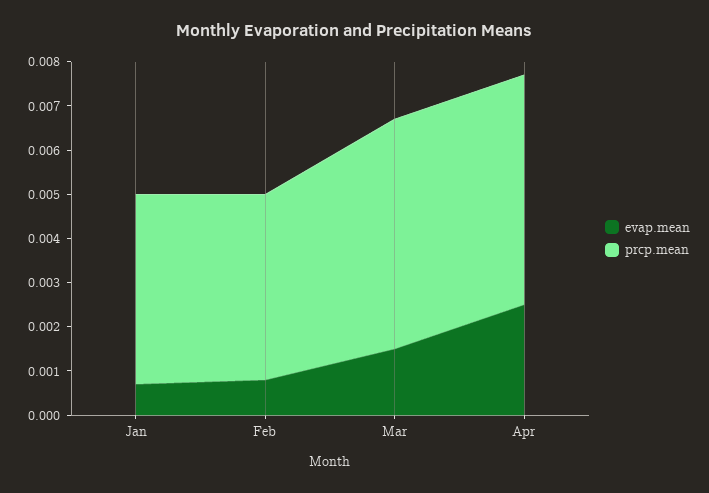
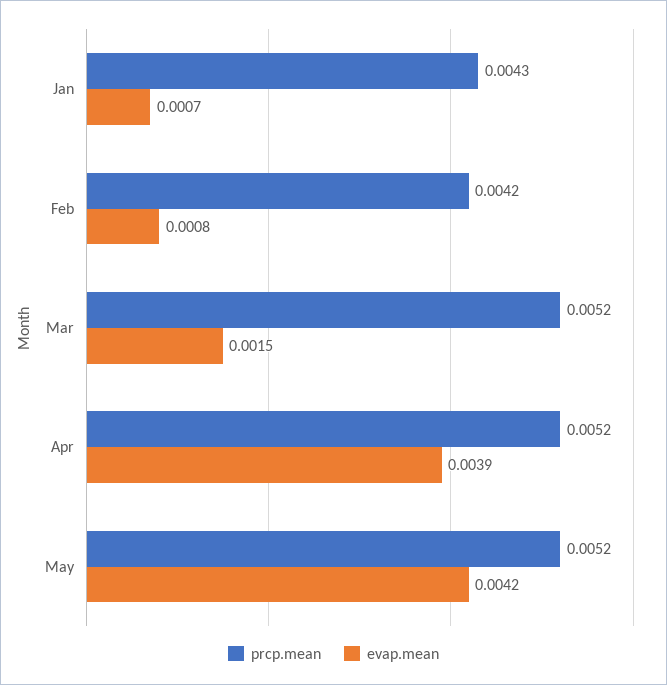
evap.mean, Apr: 0.0025 -> 0.0039
prcp.mean, May: none -> 0.0052
evap.mean, May: none -> 0.0042

